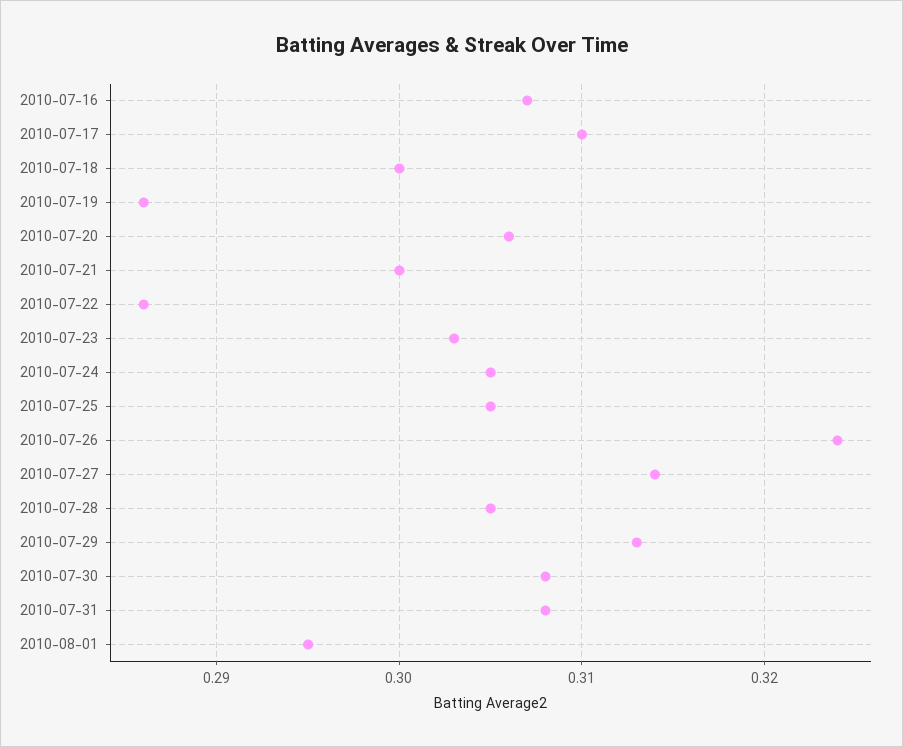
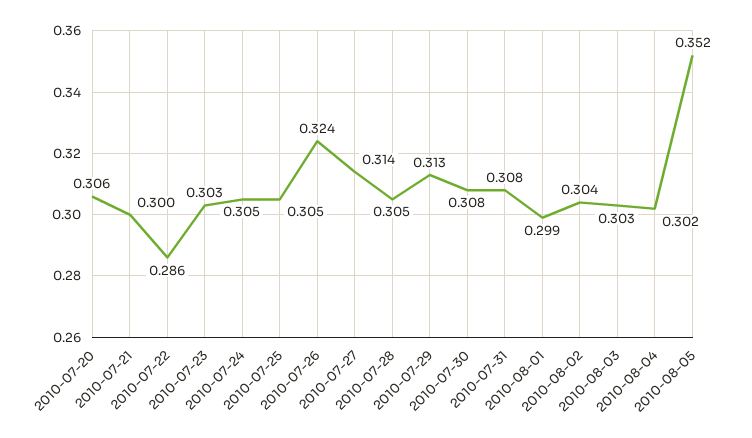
2010-07-16: 0.307 -> none
2010-07-17: 0.31 -> none
2010-07-18: 0.3 -> none
2010-07-19: 0.286 -> none
2010-08-01: 0.295 -> 0.299
2010-08-02: none -> 0.304
2010-08-03: none -> 0.303
2010-08-04: none -> 0.302
2010-08-05: none -> 0.352

